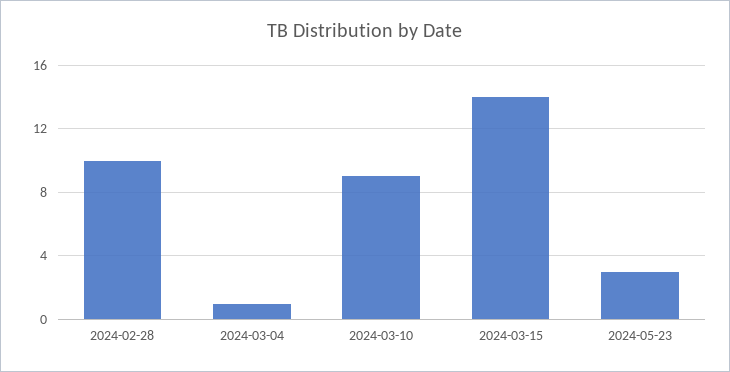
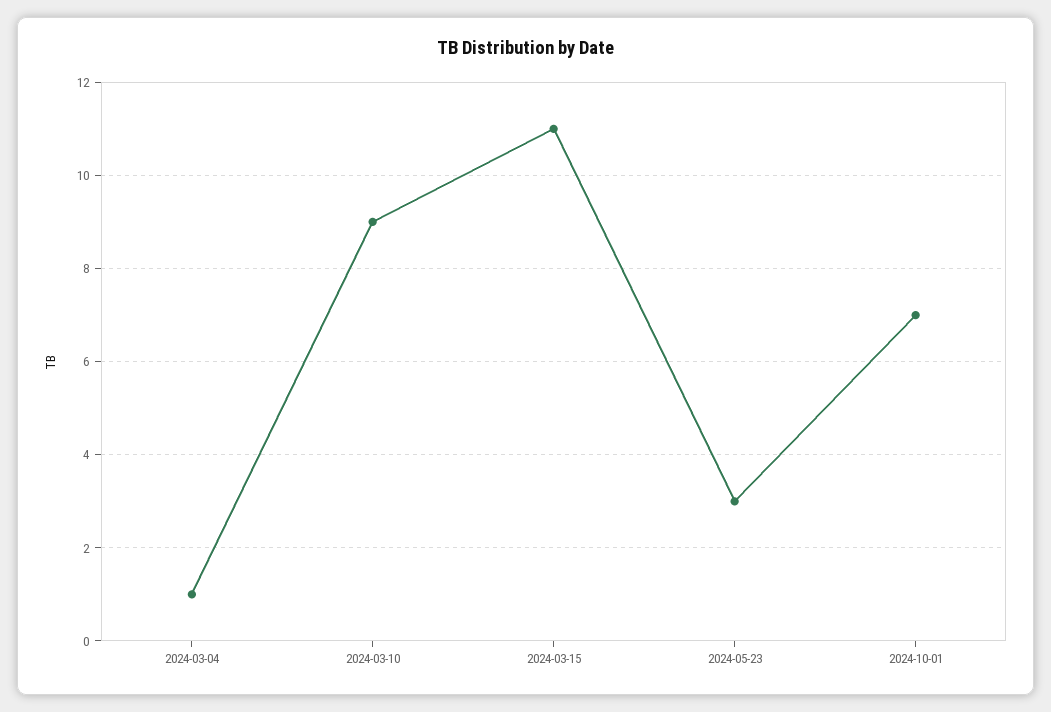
2024-02-28: 10 -> none
2024-03-15: 14 -> 11
2024-10-01: none -> 7

